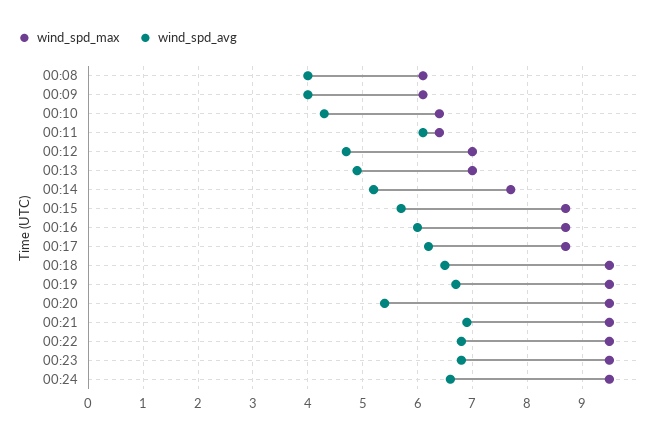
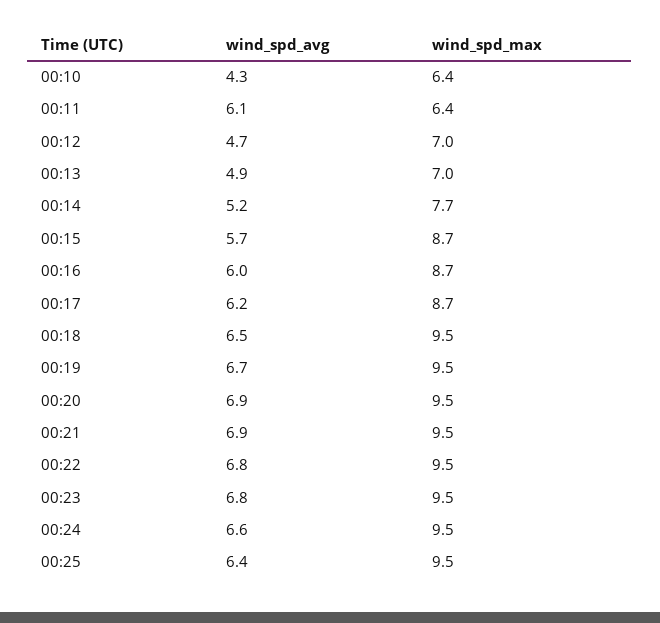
wind_spd_max, 00:08: 6 -> none
wind_spd_avg, 00:08: 4 -> none
wind_spd_max, 00:09: 6 -> none
wind_spd_avg, 00:09: 4 -> none
wind_spd_avg, 00:20: 5.5 -> 6.9
wind_spd_avg, 00:25: none -> 6.4
wind_spd_max, 00:25: none -> 9.5

